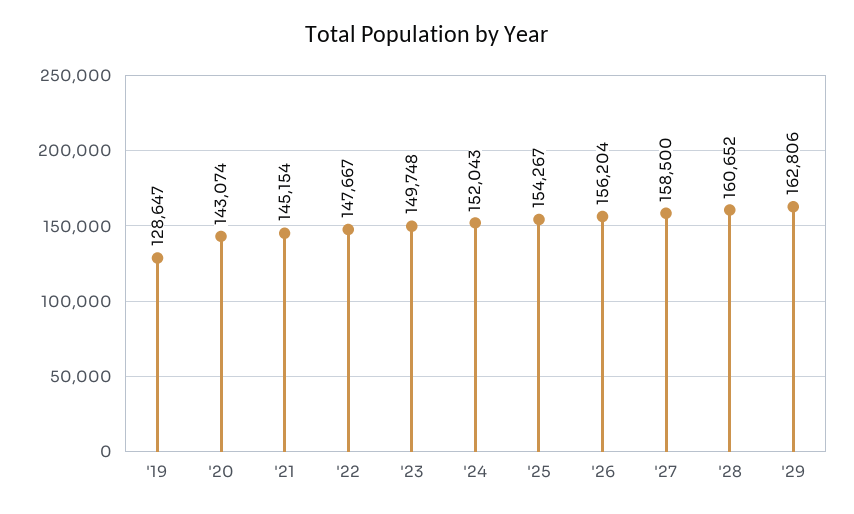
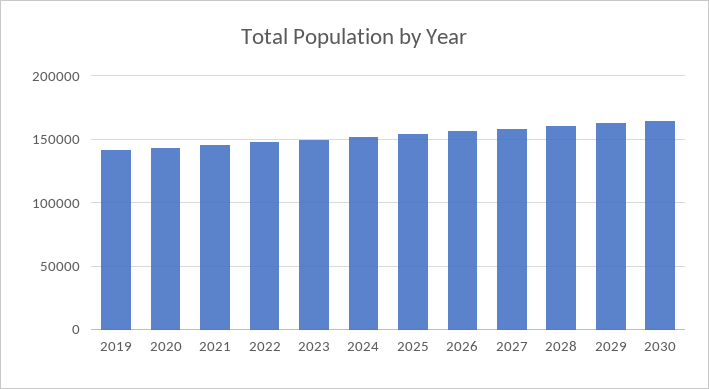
'19: 128647 -> 140000
2030: none -> 165000

